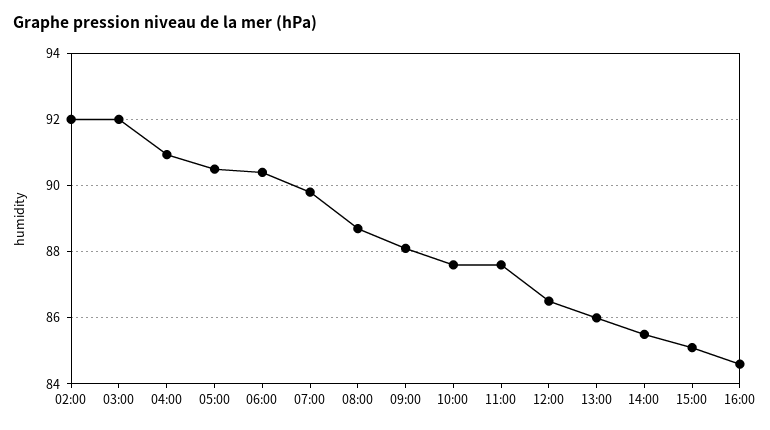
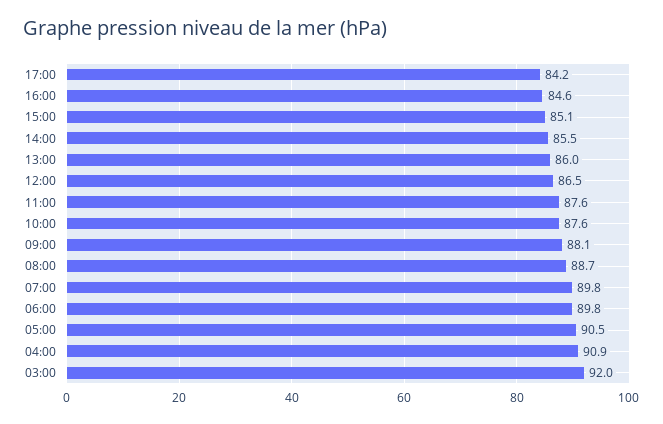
02:00: 92 -> none
06:00: 90.4 -> 89.8
17:00: none -> 84.2

